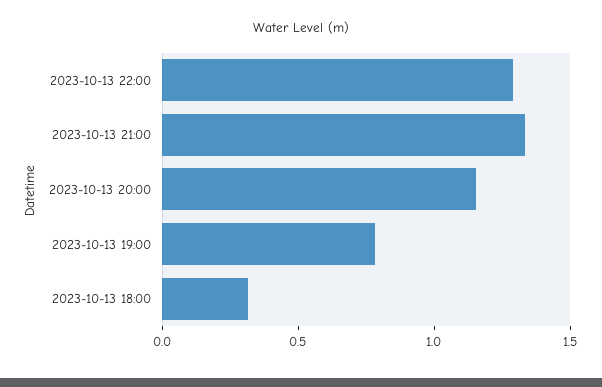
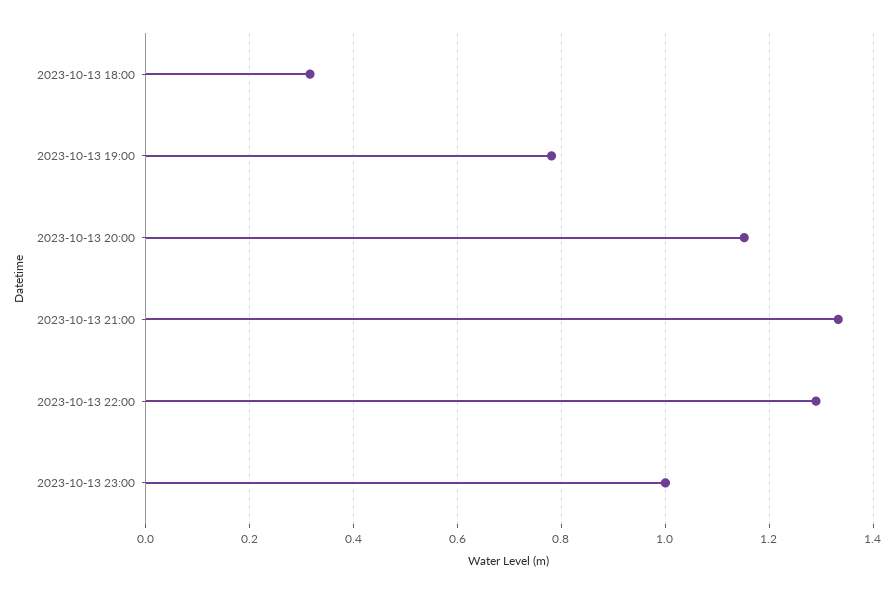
2023-10-13 23:00: none -> 1

